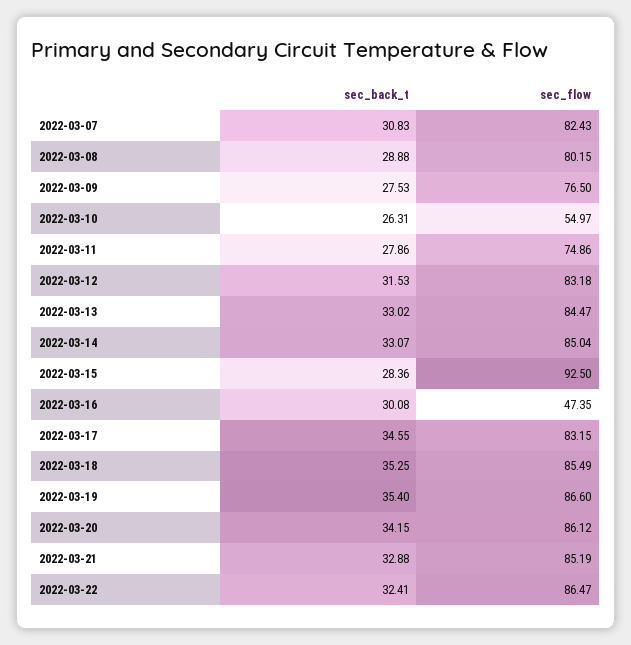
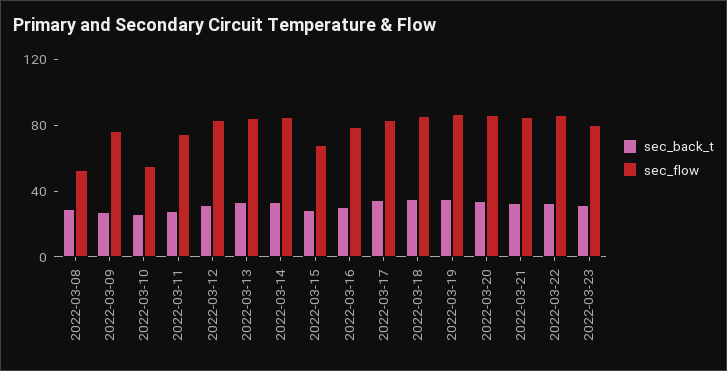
sec_back_t, 2022-03-07: 30.83 -> none
sec_flow, 2022-03-07: 82.43 -> none
sec_flow, 2022-03-08: 80.15 -> 50
sec_flow, 2022-03-15: 92.5 -> 70
sec_flow, 2022-03-16: 47.35 -> 80
sec_back_t, 2022-03-23: none -> 30
sec_flow, 2022-03-23: none -> 80

